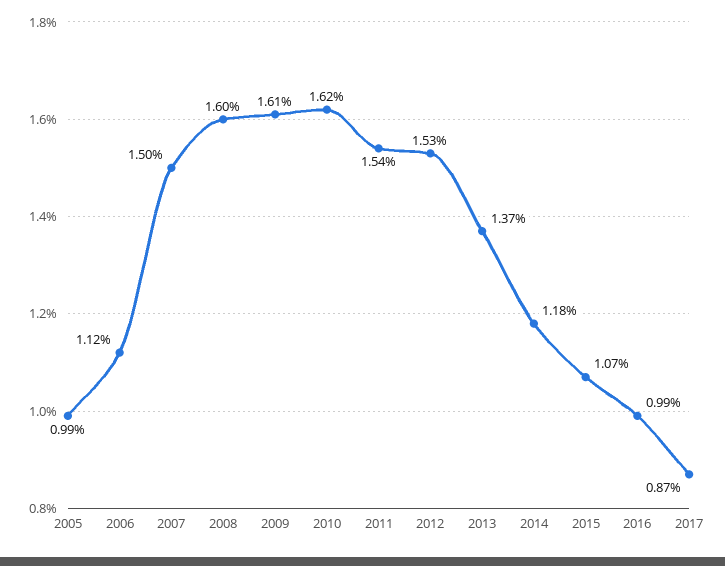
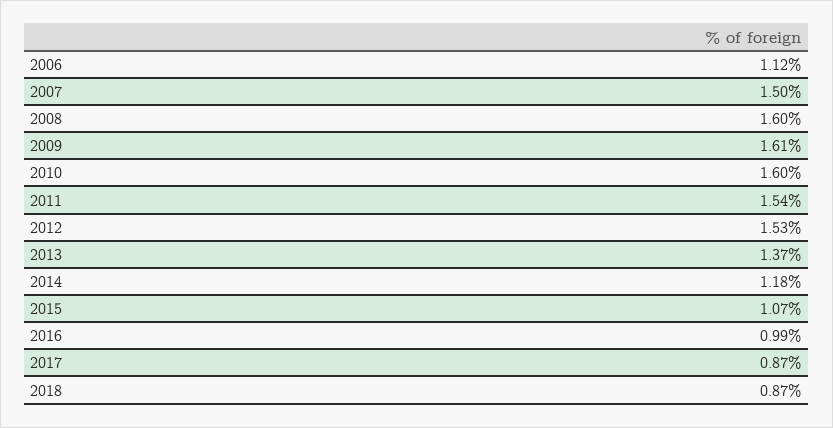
2005: 0.99 -> none
2010: 1.62 -> 1.6
2018: none -> 0.87

